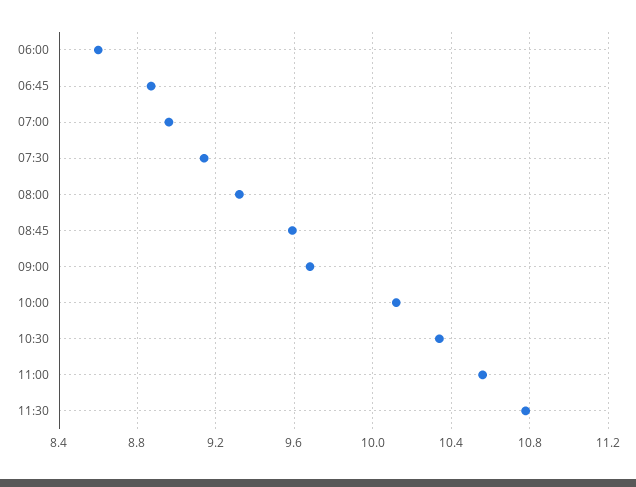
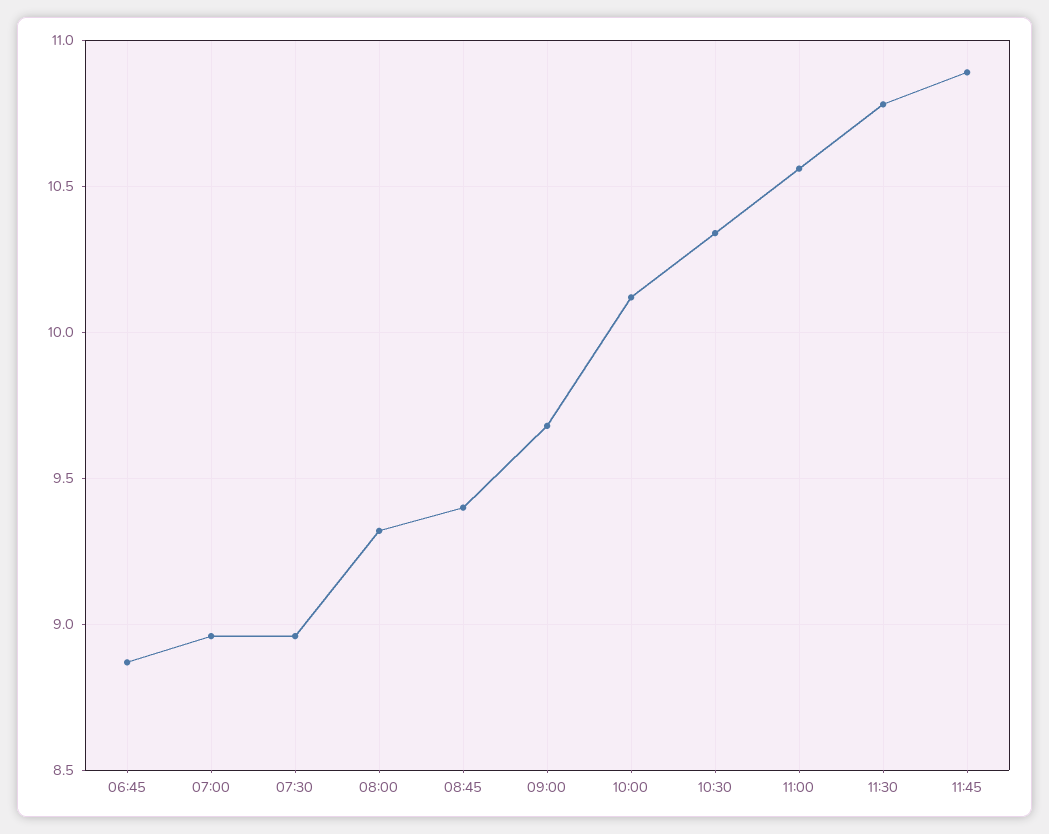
06:00: 8.6 -> none
07:30: 9.15 -> 8.95
08:45: 9.6 -> 9.4
11:45: none -> 10.9

